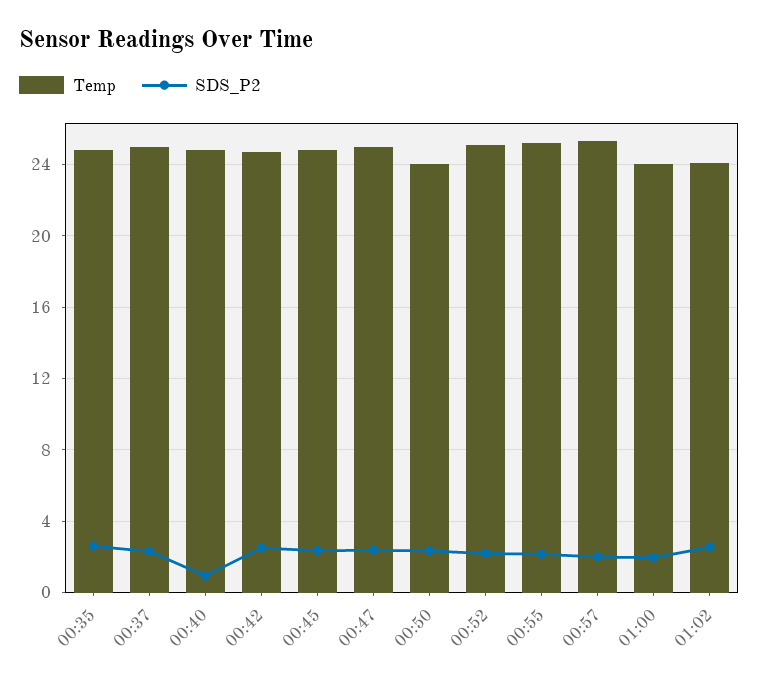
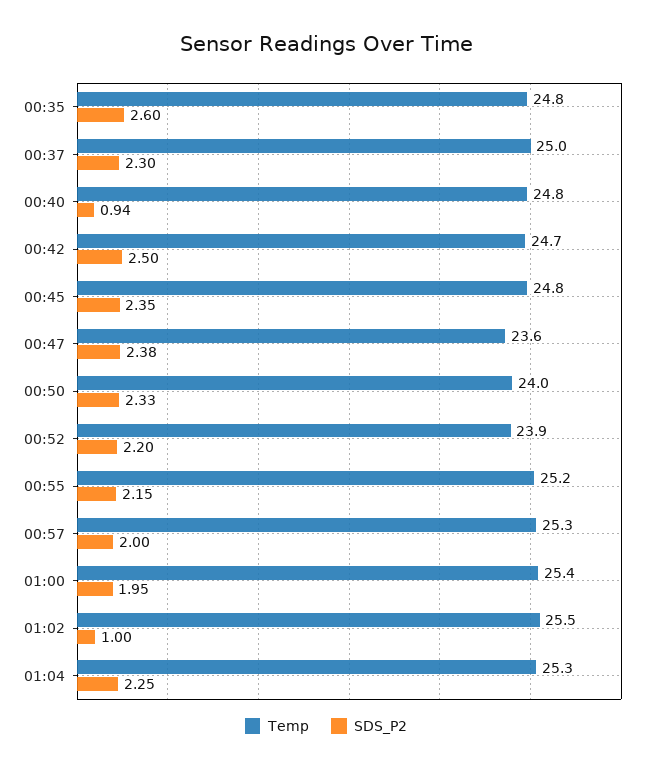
Temp, 00:47: 25 -> 23.6
Temp, 00:52: 25 -> 23.9
Temp, 01:00: 24 -> 25.4
Temp, 01:02: 24 -> 25.5
SDS_P2, 01:02: 2.5 -> 1
Temp, 01:04: none -> 25.3
SDS_P2, 01:04: none -> 2.25

